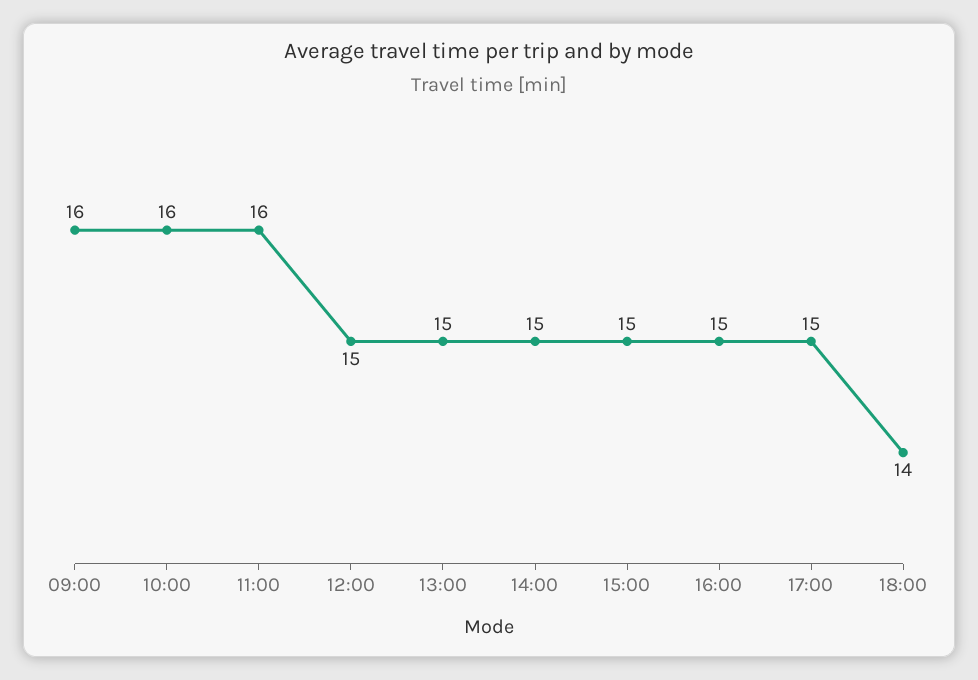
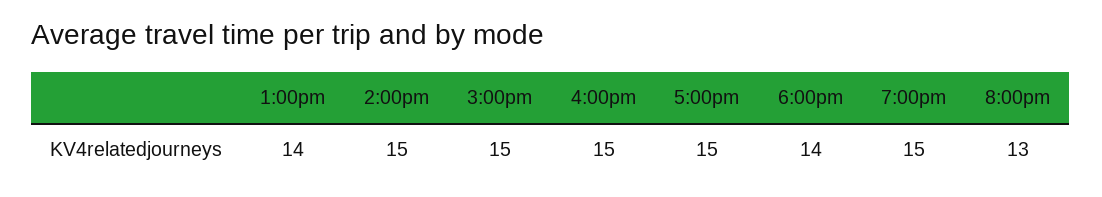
09:00: 16 -> none
10:00: 16 -> none
11:00: 16 -> none
12:00: 15 -> none
13:00: 15 -> 14
7:00pm: none -> 15
8:00pm: none -> 13

